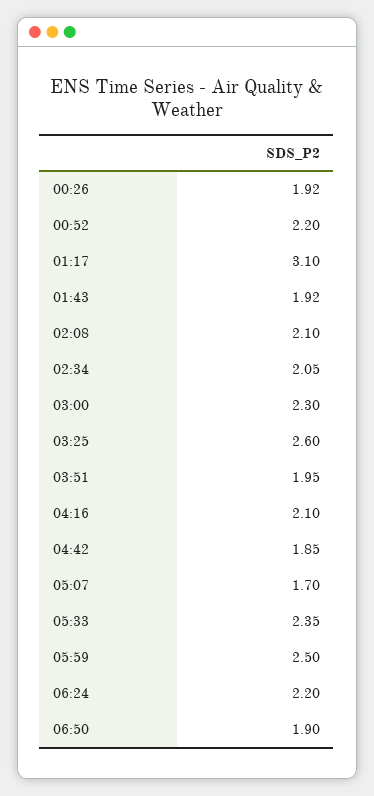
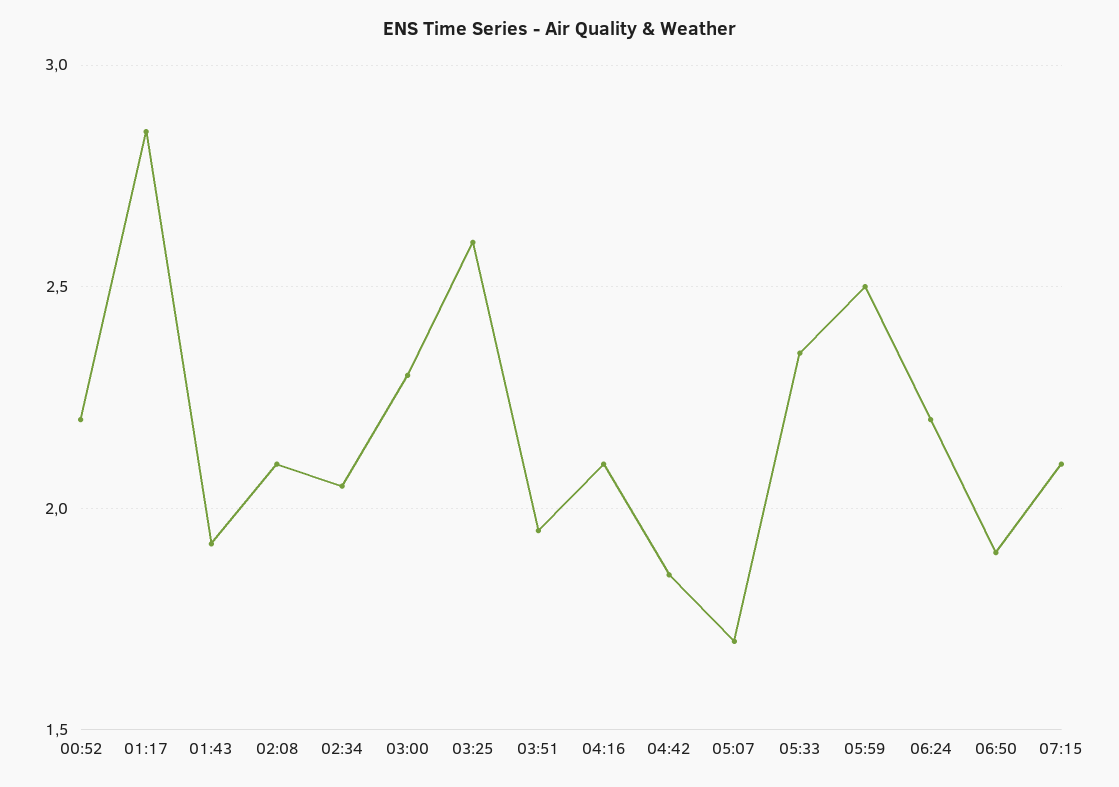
00:26: 1.92 -> none
01:17: 3.1 -> 2.85
07:15: none -> 2.1

